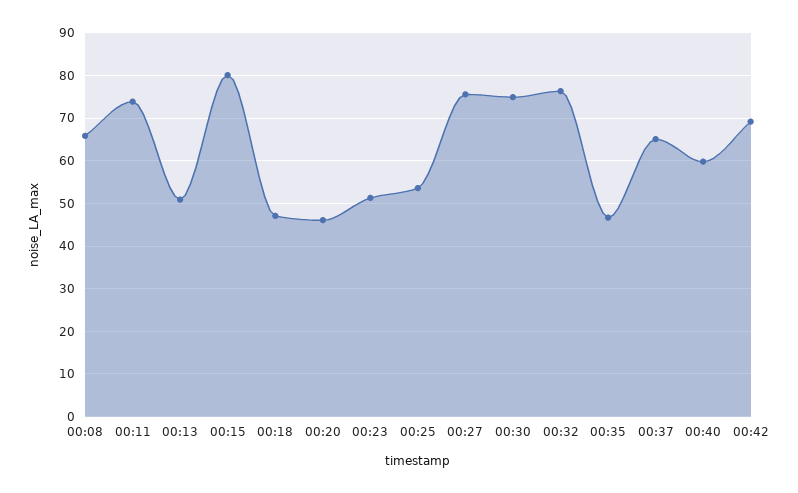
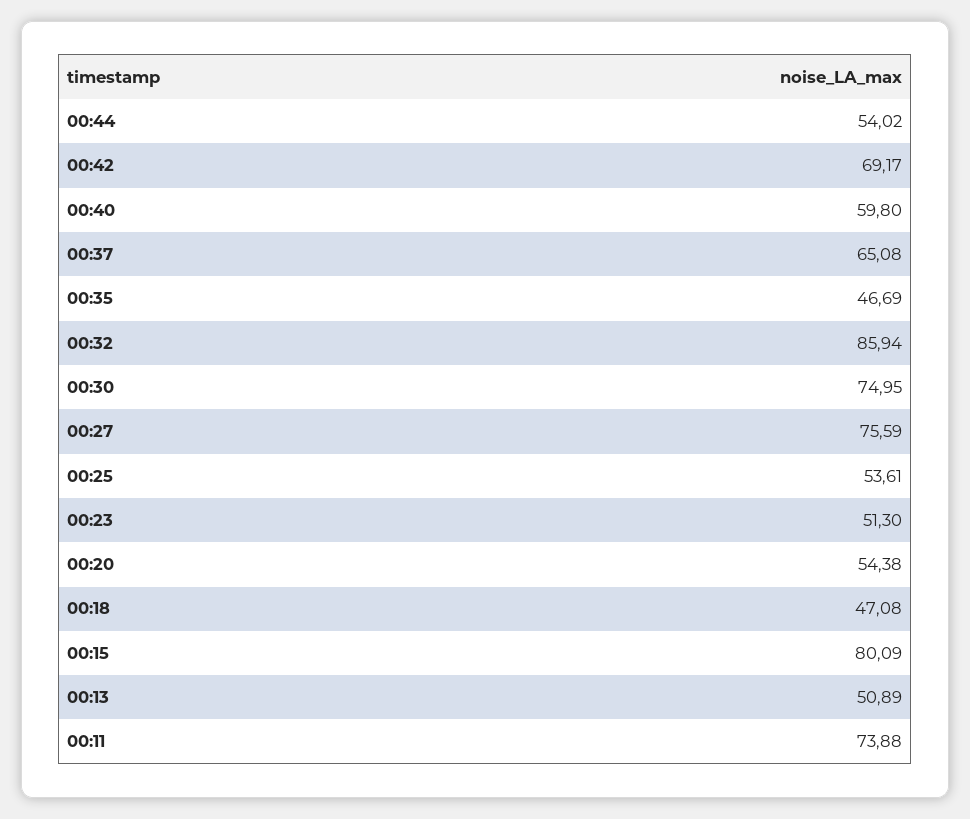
00:08: 66 -> none
00:20: 46 -> 54.38
00:32: 76 -> 85.94
00:44: none -> 54.02

